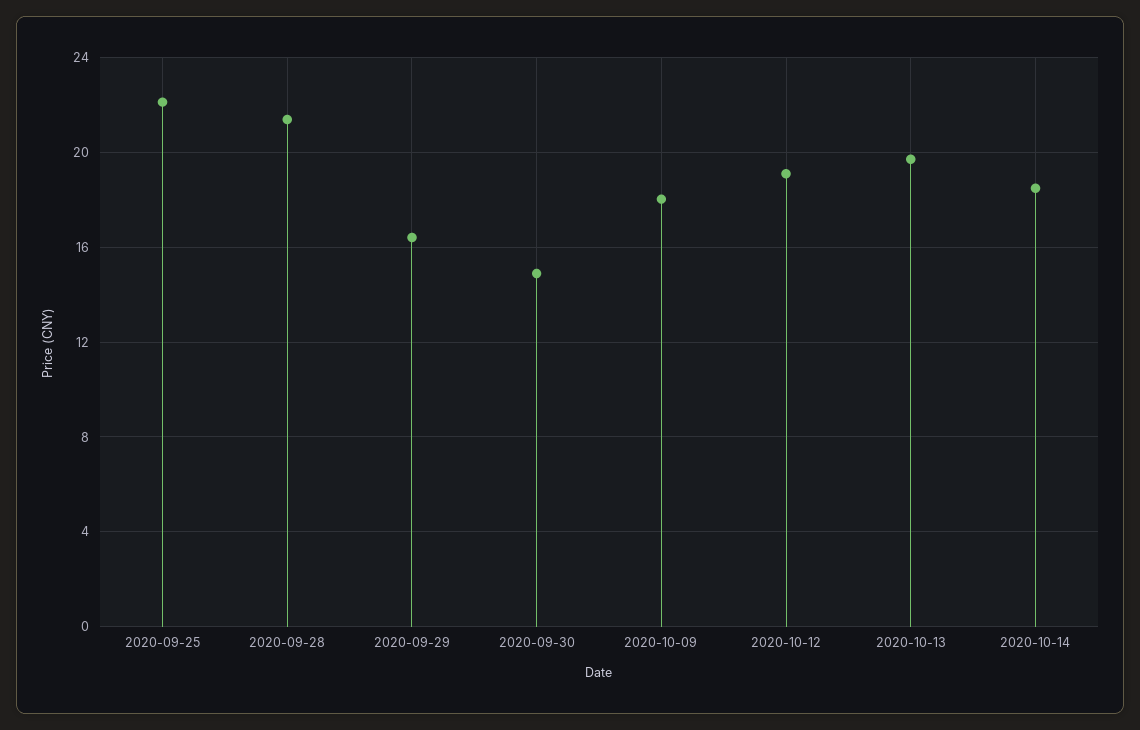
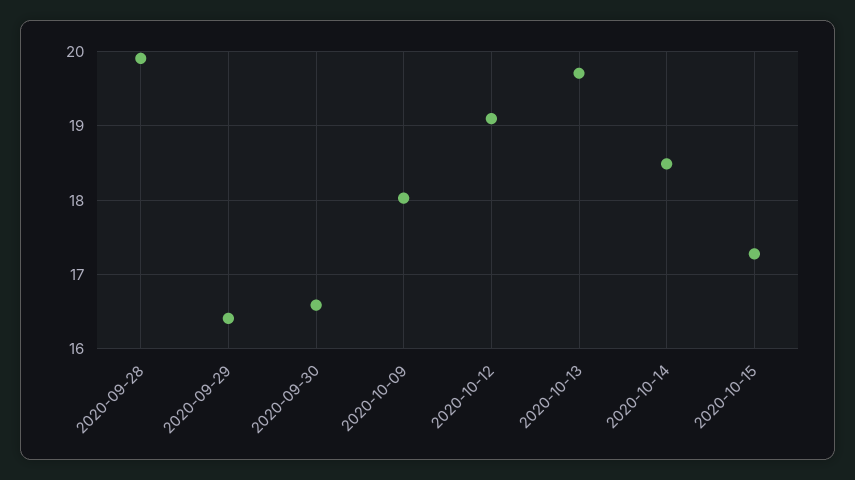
2020-09-25: 22 -> none
2020-09-28: 21.5 -> 19.9
2020-09-30: 15 -> 16.6
2020-10-15: none -> 17.3

